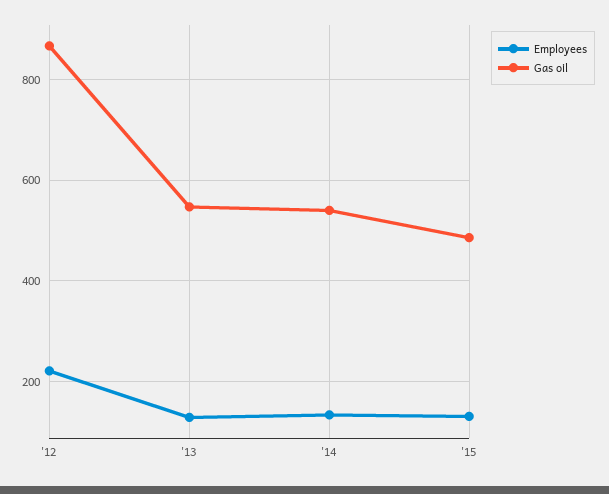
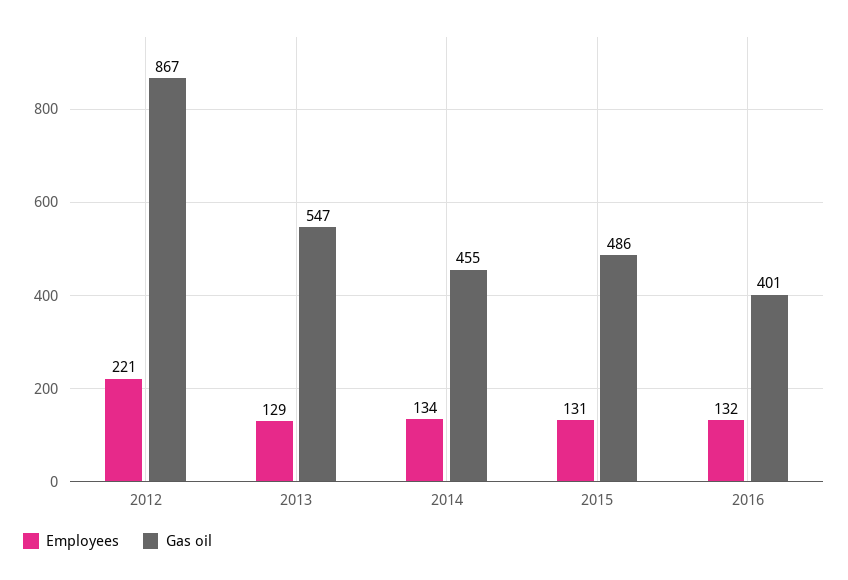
Gas oil, '14: 540 -> 455
Employees, 2016: none -> 132
Gas oil, 2016: none -> 401

